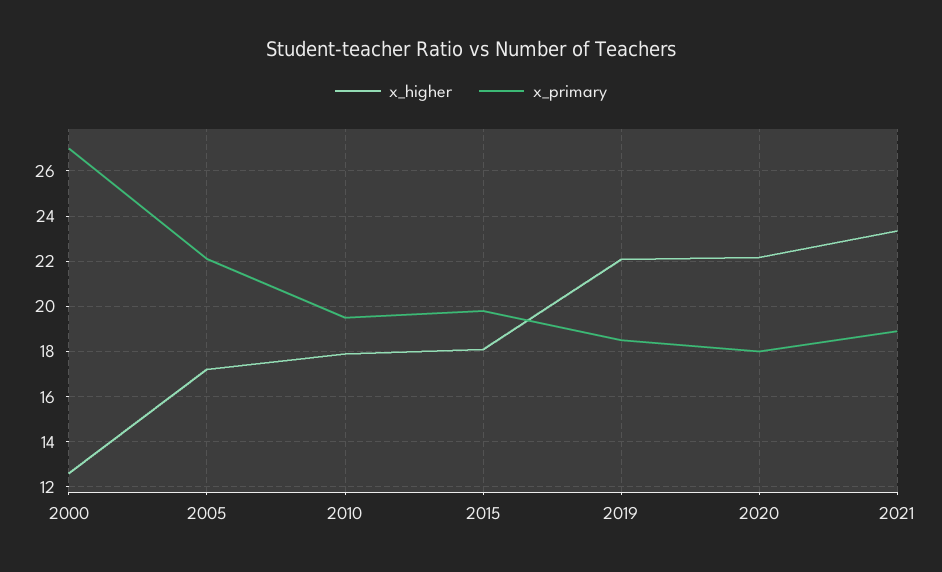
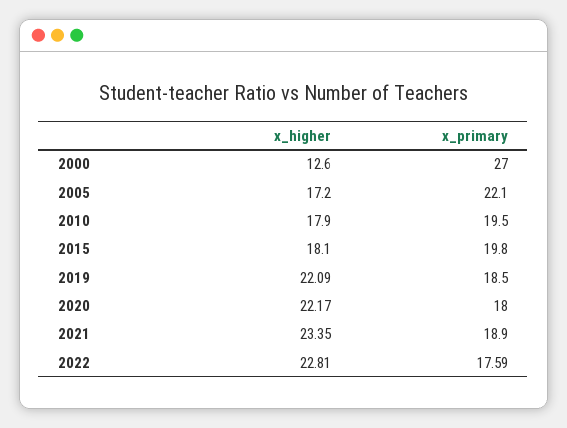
x_higher, 2022: none -> 22.81
x_primary, 2022: none -> 17.59

